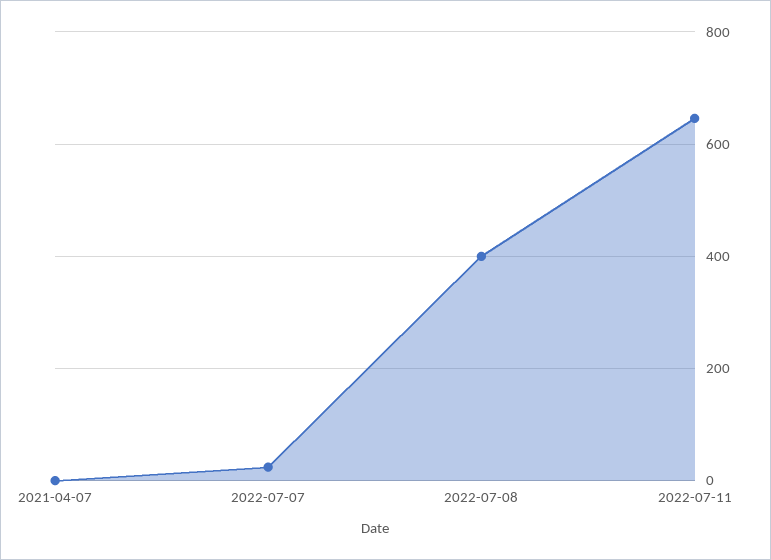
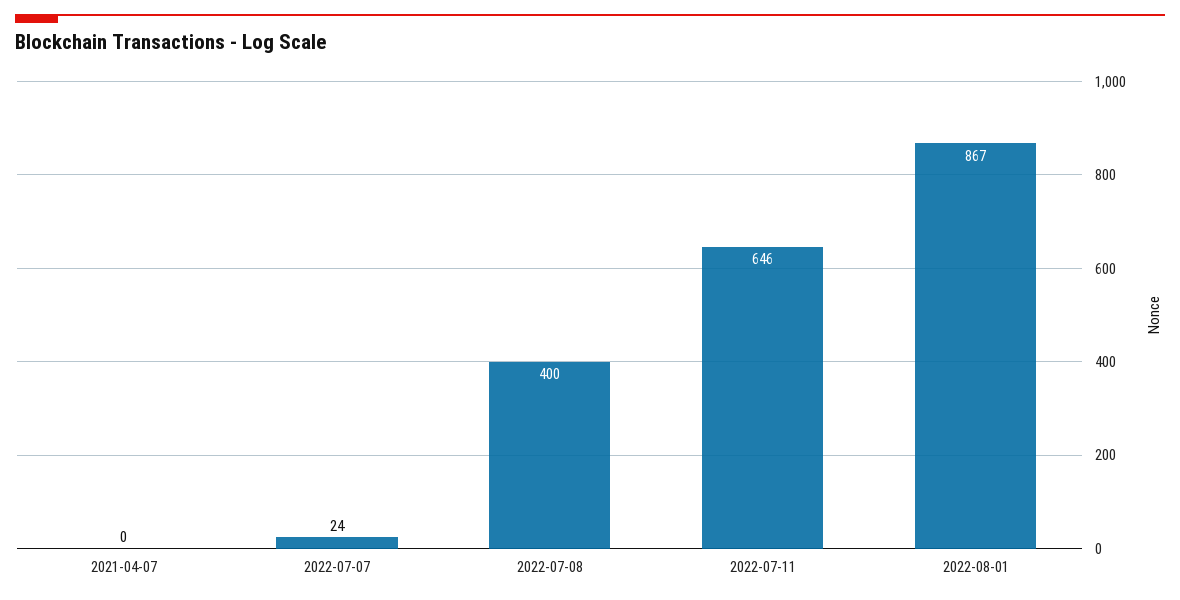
2022-08-01: none -> 867

